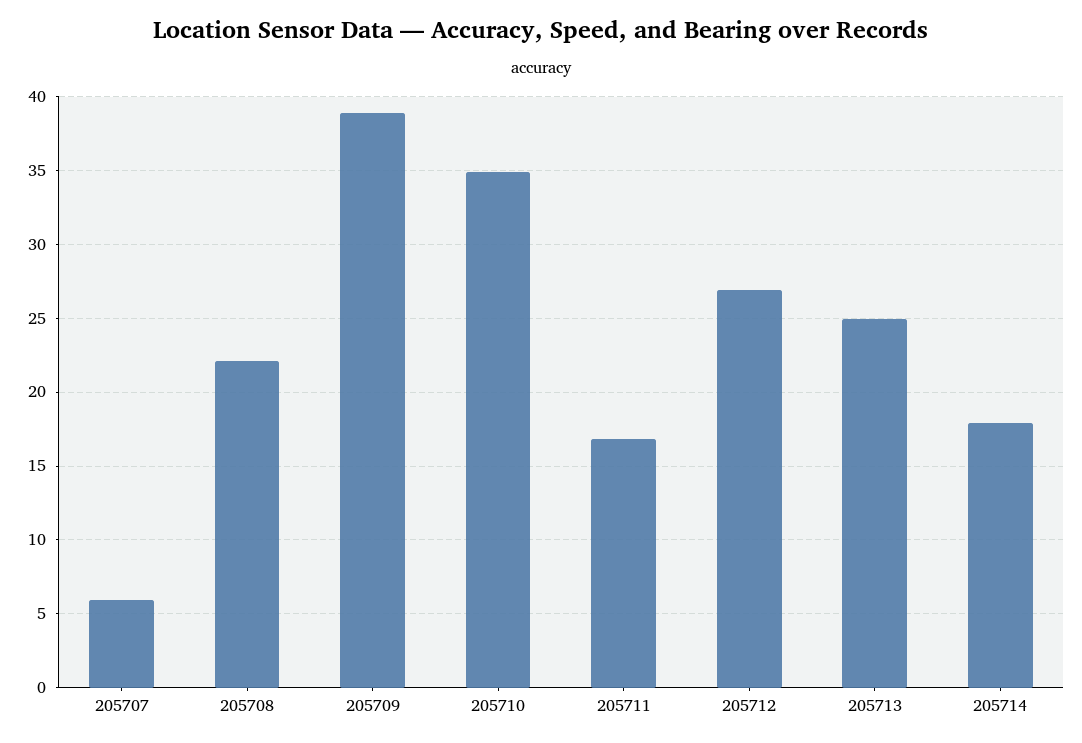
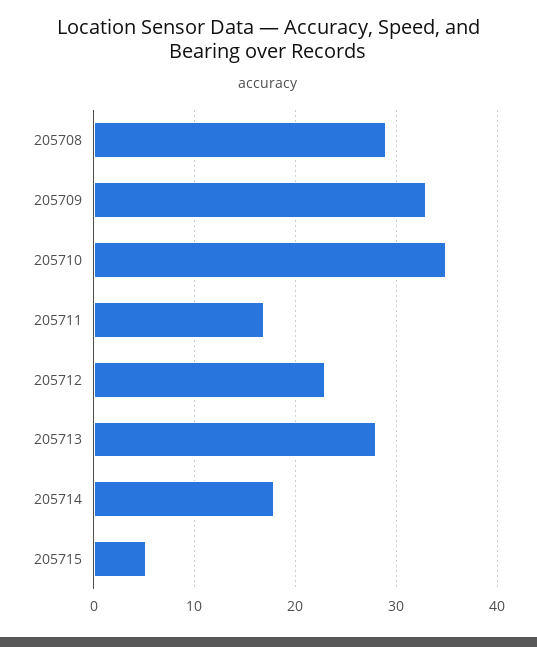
205707: 6 -> none
205708: 22 -> 29
205709: 39 -> 33
205712: 27 -> 23
205713: 25 -> 28
205715: none -> 5

